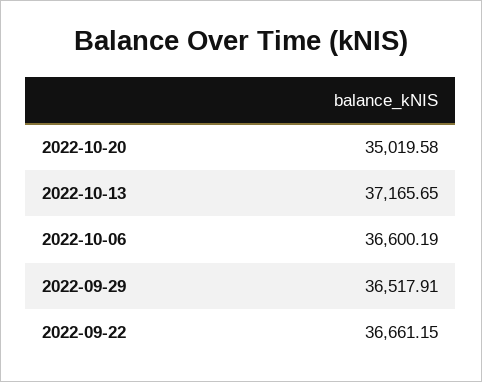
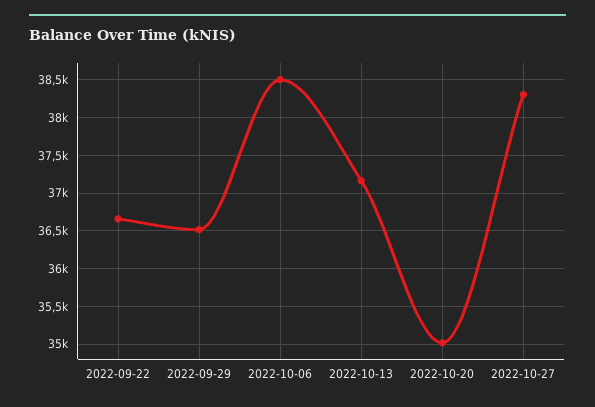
2022-10-06: 36600.19 -> 38500
2022-10-27: none -> 38300

